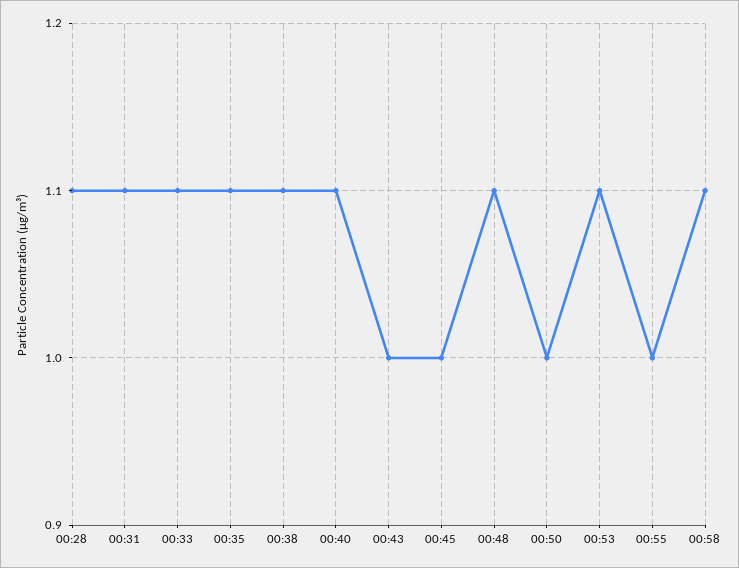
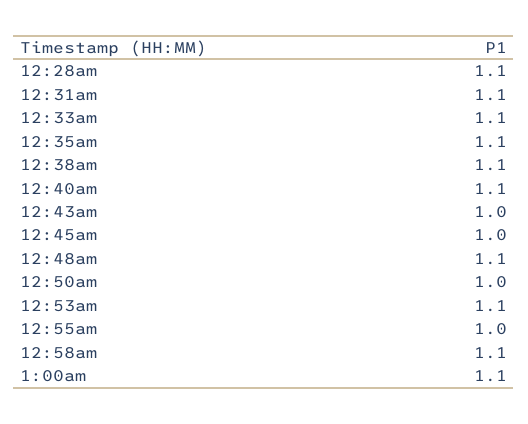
1:00am: none -> 1.1

